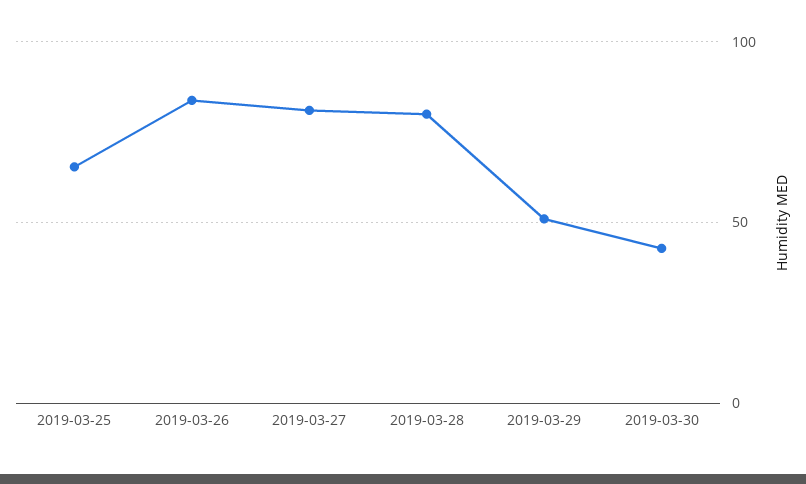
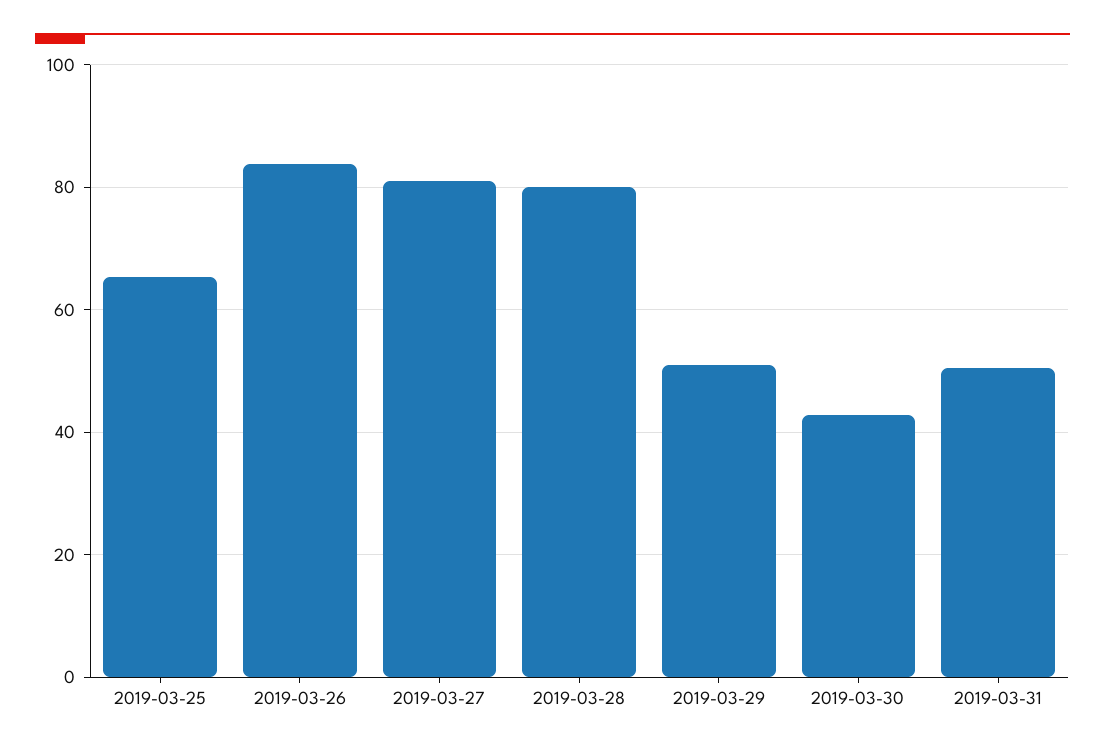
2019-03-31: none -> 50

